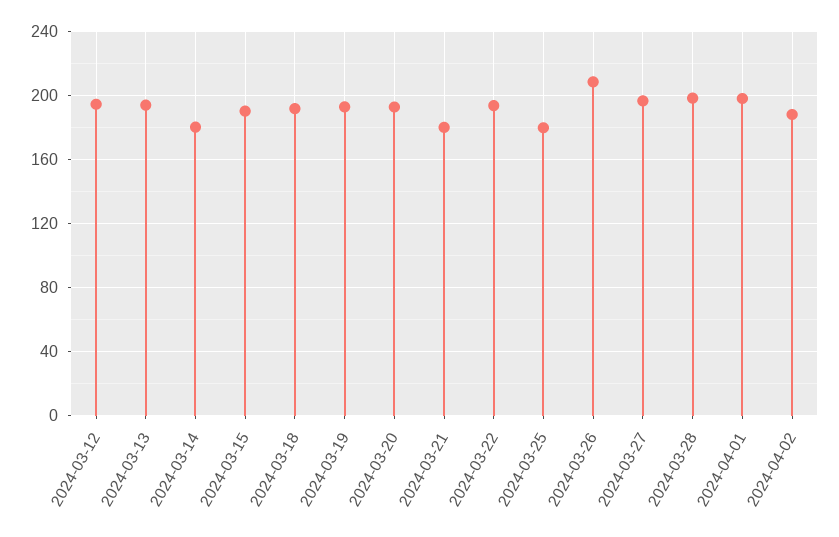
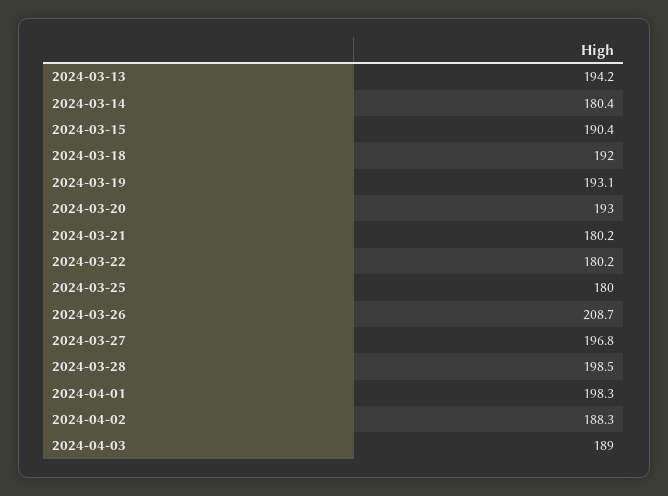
2024-03-12: 195 -> none
2024-03-22: 195 -> 180.2
2024-04-03: none -> 189

